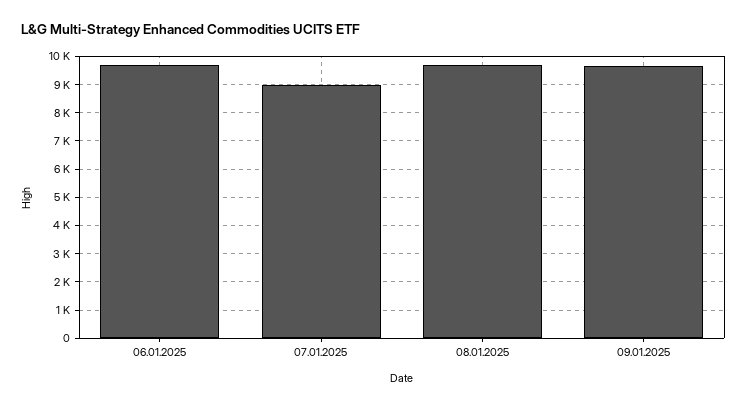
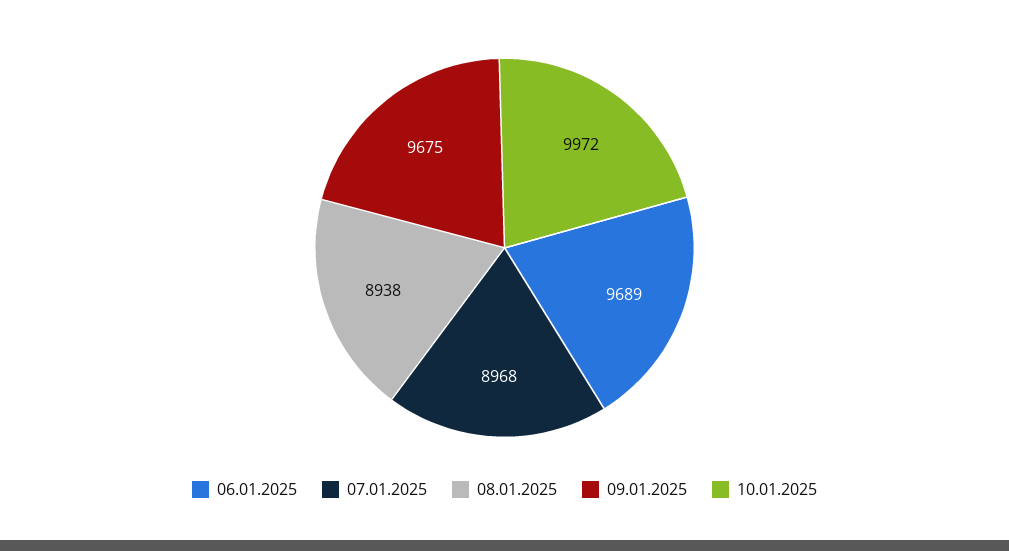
08.01.2025: 9750 -> 8938
10.01.2025: none -> 9972

